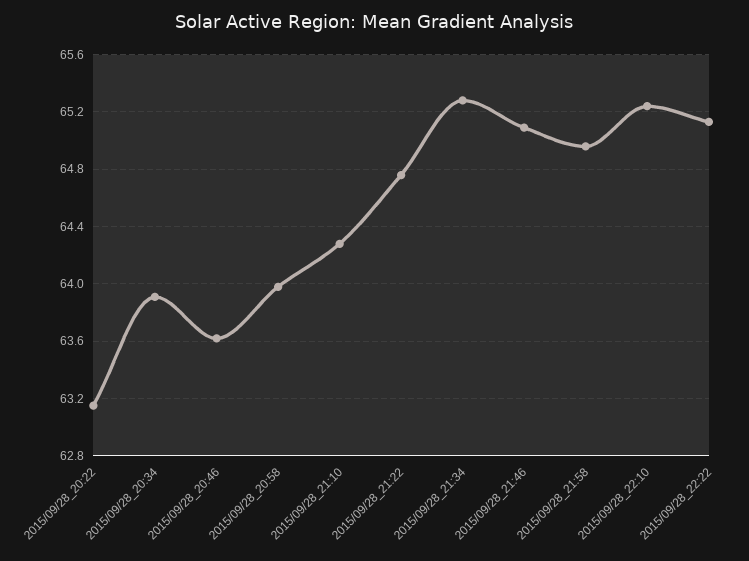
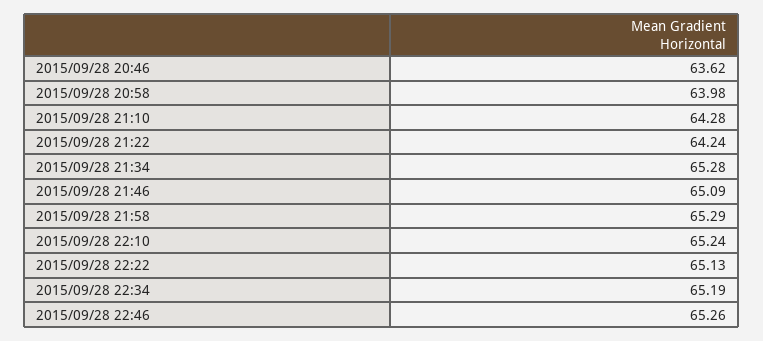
2015/09/28_20:22: 63.15 -> none
2015/09/28_20:34: 63.9 -> none
2015/09/28_21:22: 64.75 -> 64.24
2015/09/28_21:58: 64.95 -> 65.29
2015/09/28 22:34: none -> 65.19
2015/09/28 22:46: none -> 65.26

